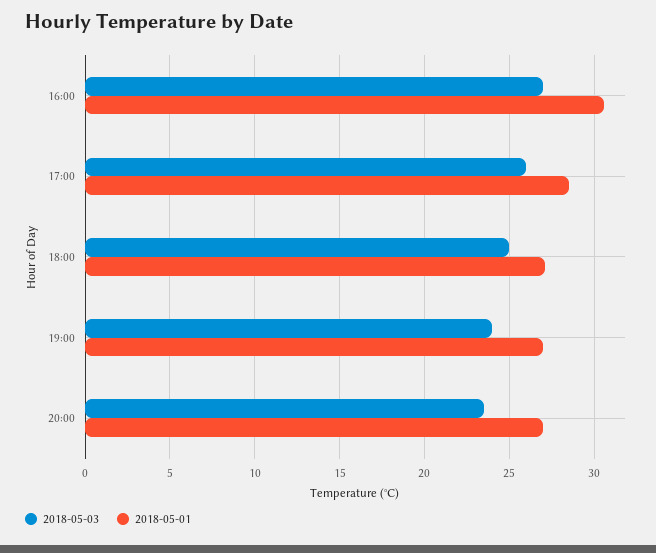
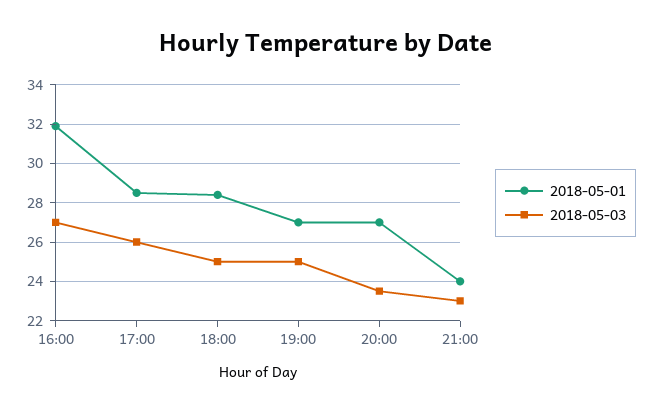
2018-05-01, 16:00: 30.5 -> 32
2018-05-01, 18:00: 27 -> 28.5
2018-05-03, 19:00: 24 -> 25
2018-05-01, 21:00: none -> 24
2018-05-03, 21:00: none -> 23

